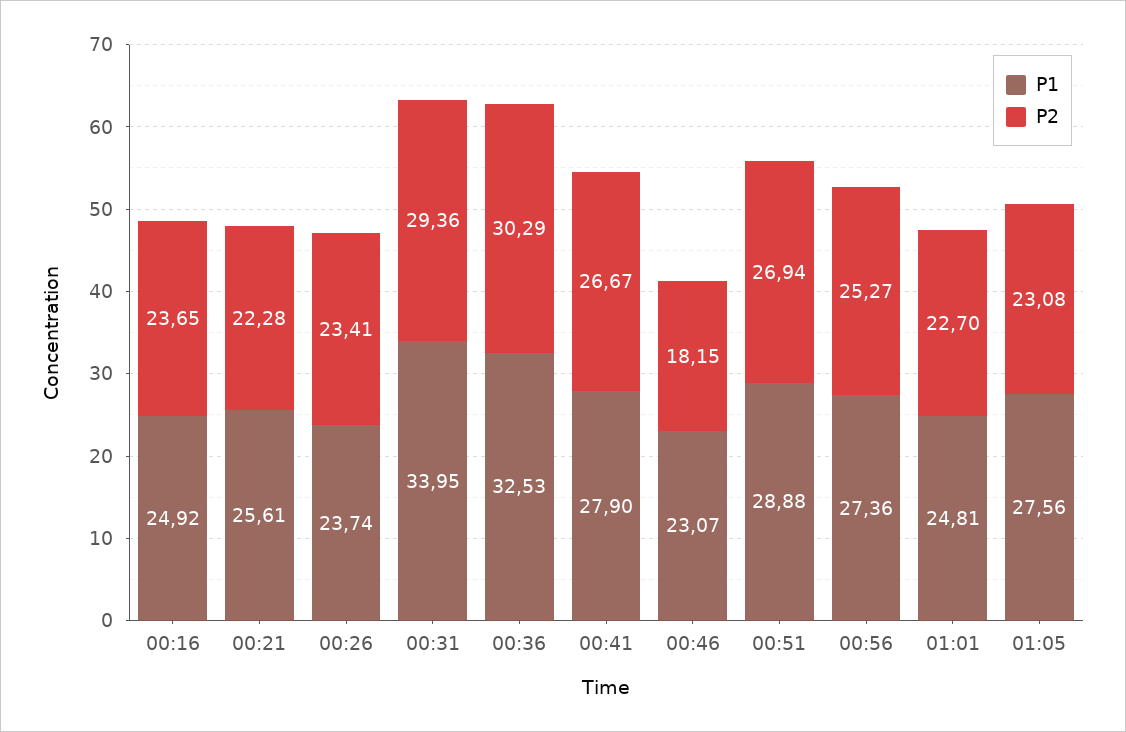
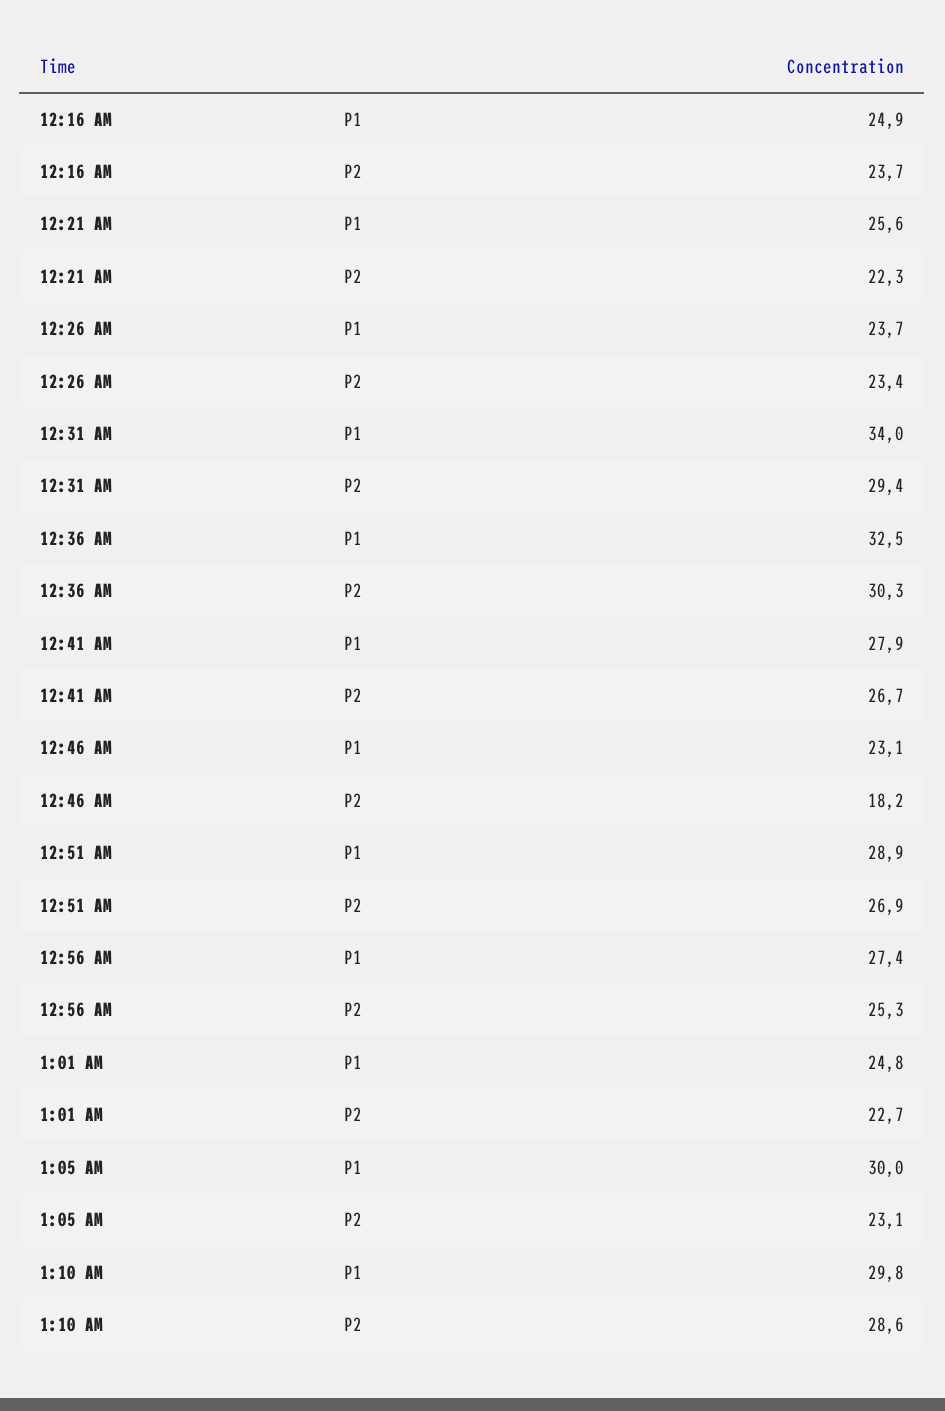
P1, 01:05: 27.56 -> 30
P1, 1:10 AM: none -> 29.8
P2, 1:10 AM: none -> 28.6

